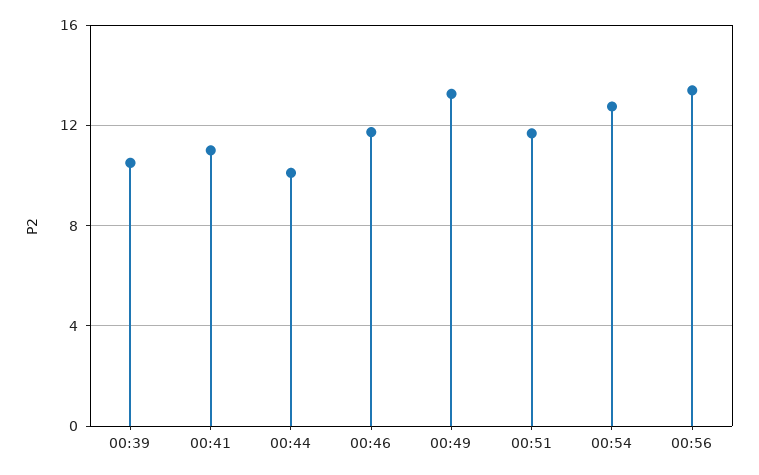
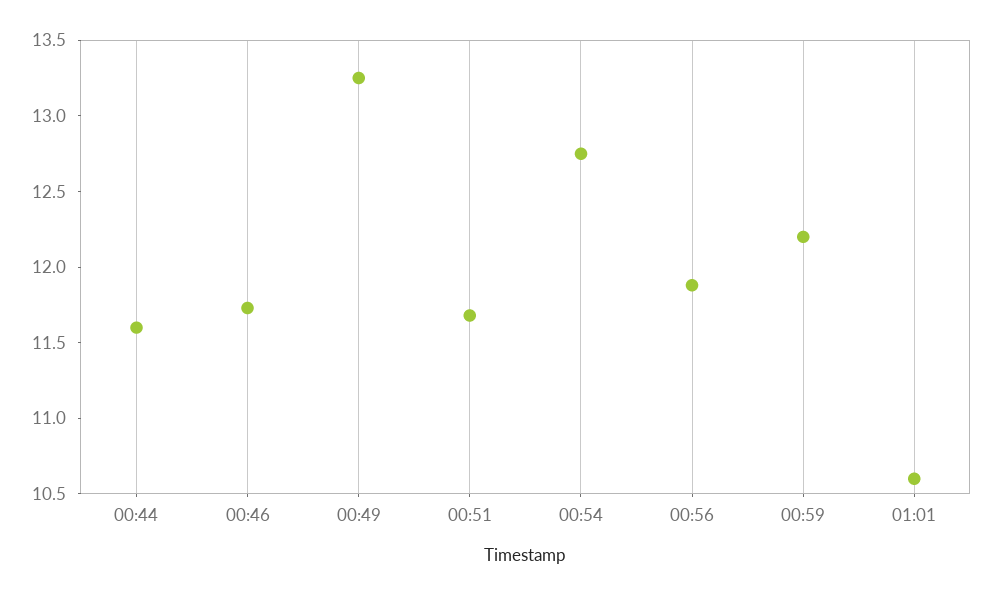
00:39: 10.5 -> none
00:41: 11 -> none
00:44: 10 -> 11.6
00:56: 13.5 -> 11.9
00:59: none -> 12.2
01:01: none -> 10.6

